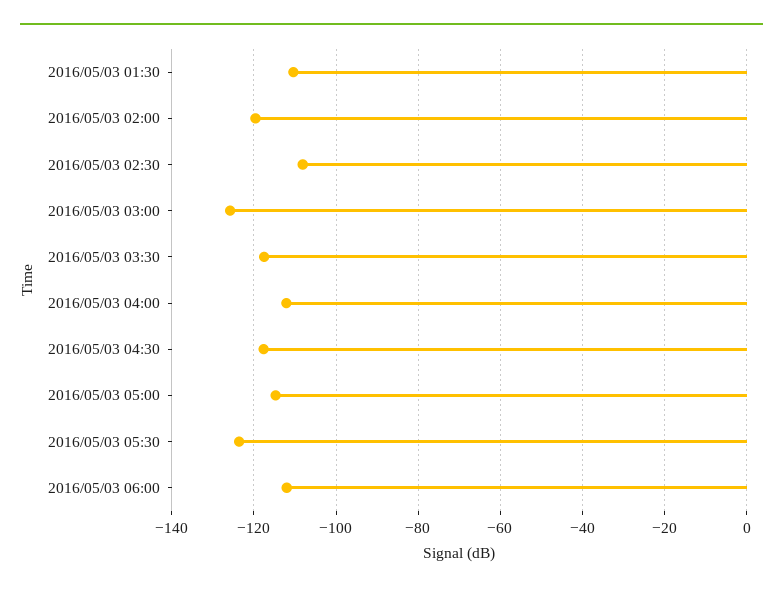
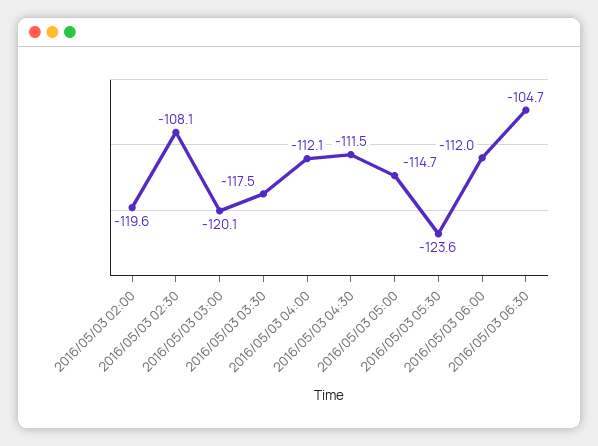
2016/05/03 01:30: -110 -> none
2016/05/03 03:00: -126 -> -120.1
2016/05/03 04:30: -118 -> -111.5
2016/05/03 06:30: none -> -104.7

